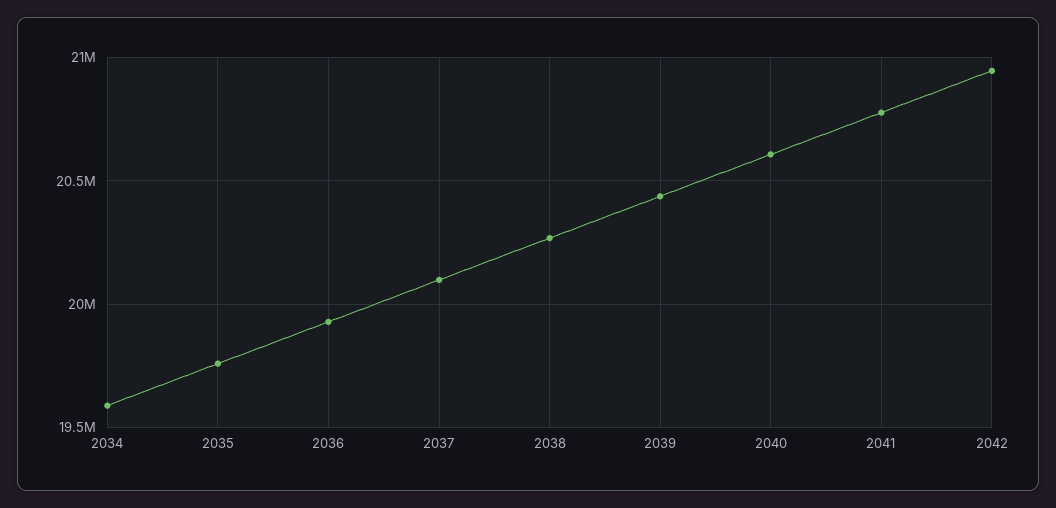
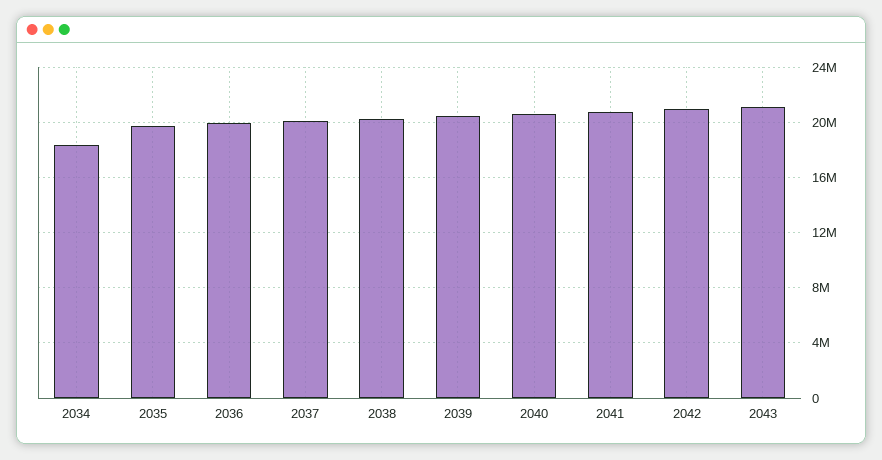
2034: 19600000 -> 18500000
2043: none -> 21000000

